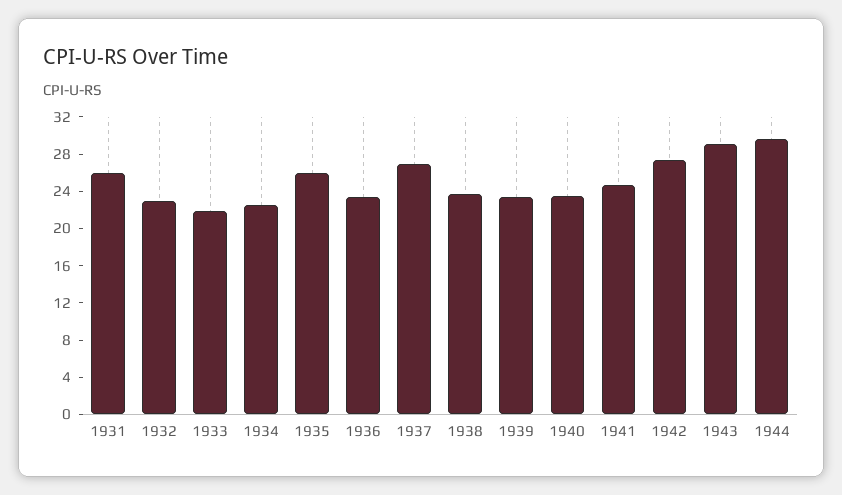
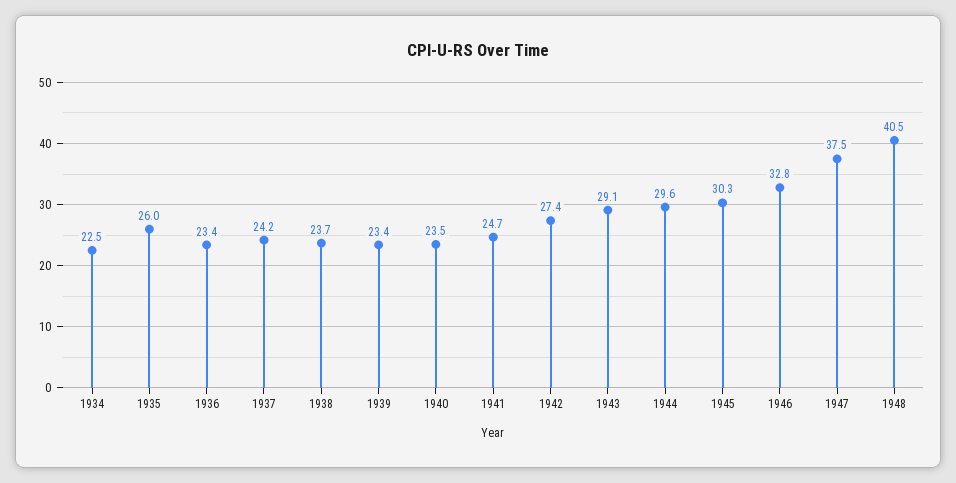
1931: 26 -> none
1932: 23 -> none
1933: 22 -> none
1937: 27 -> 24.2
1945: none -> 30.3
1946: none -> 32.8
1947: none -> 37.5
1948: none -> 40.5

